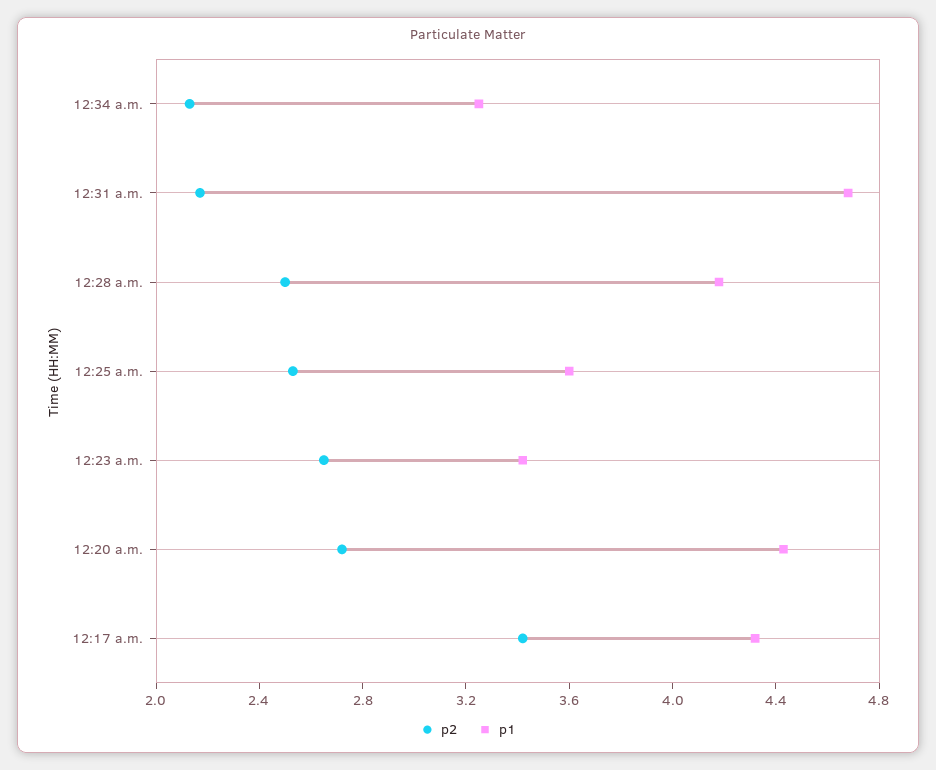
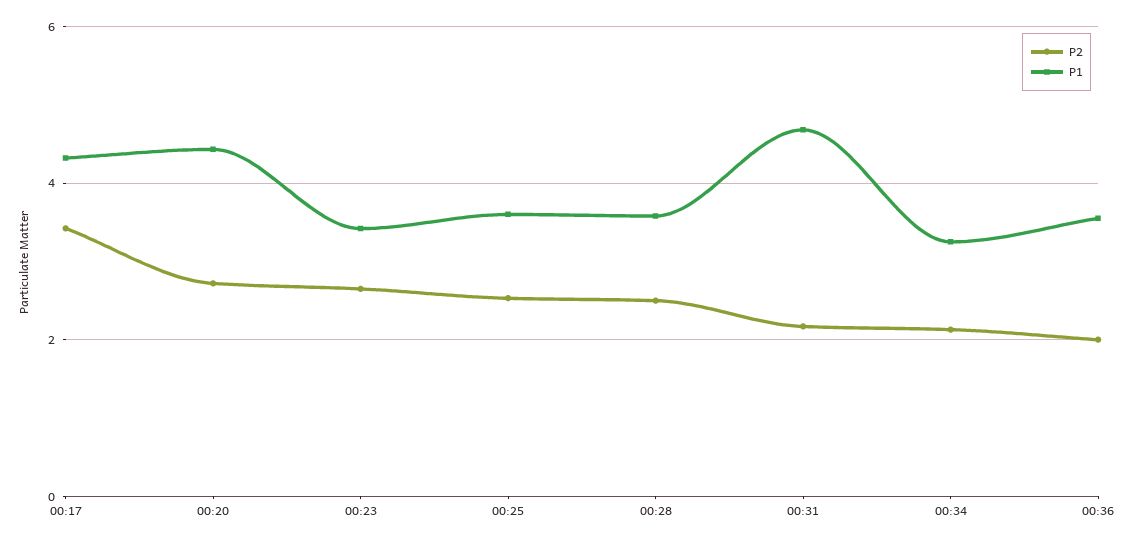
p1, 12:28 a.m.: 4.2 -> 3.6
p2, 00:36: none -> 2
p1, 00:36: none -> 3.6

